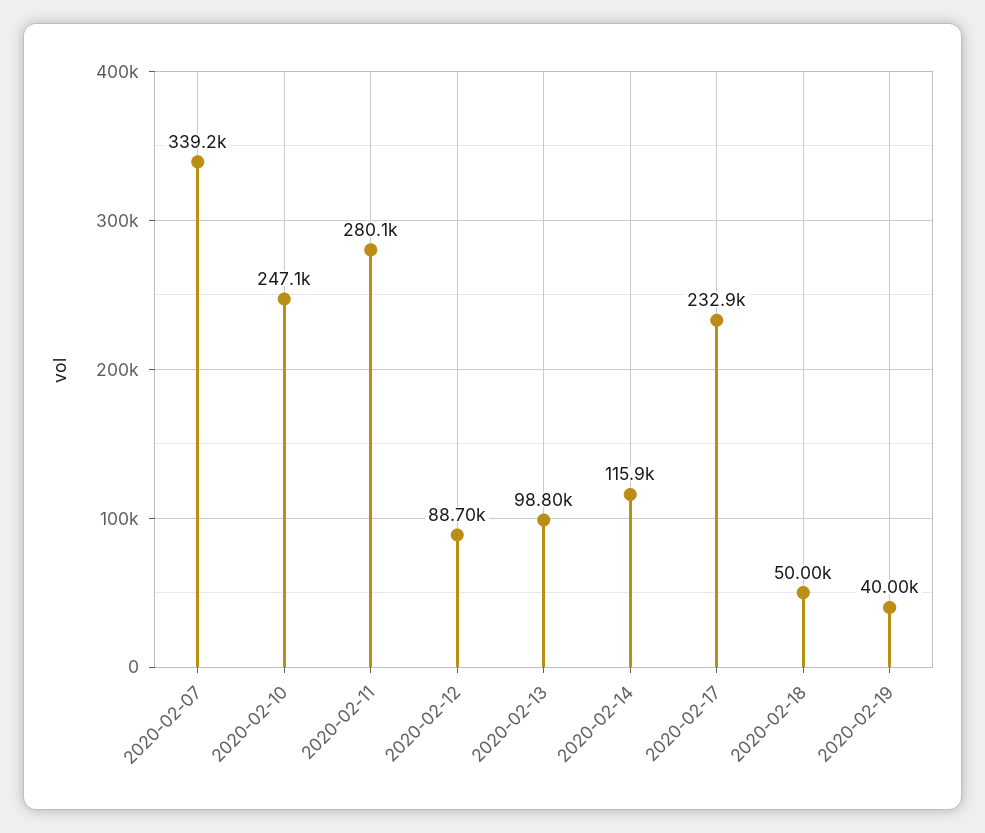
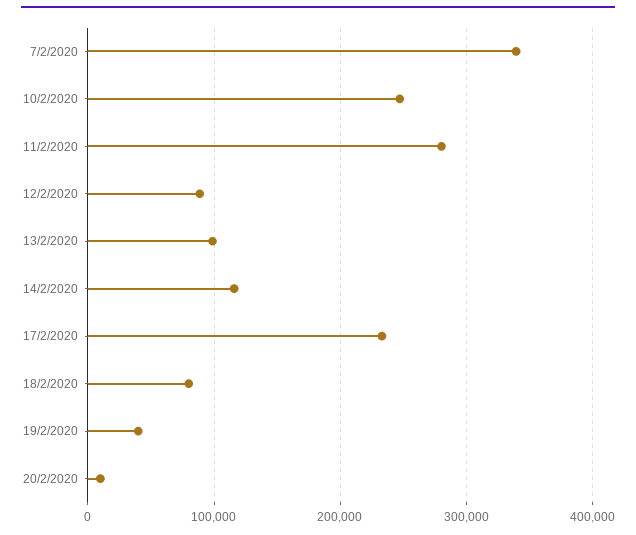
2020-02-18: 50000 -> 80000
20/2/2020: none -> 10000

